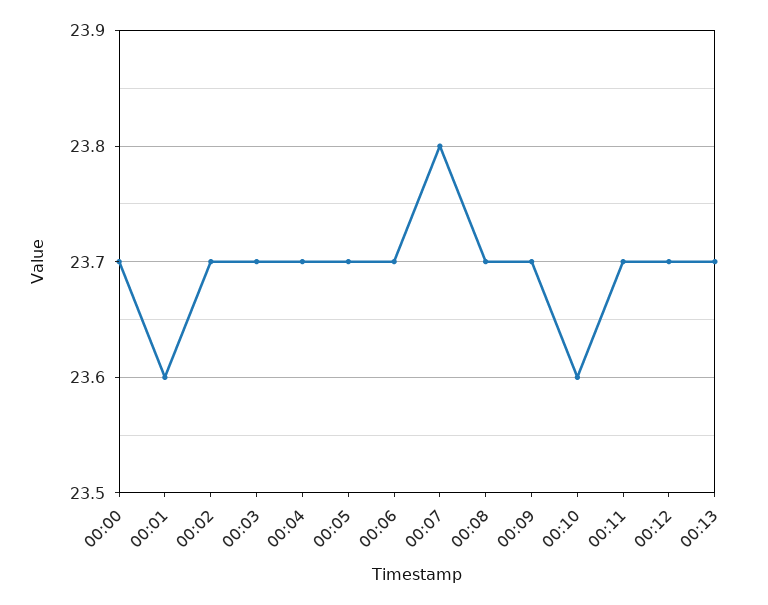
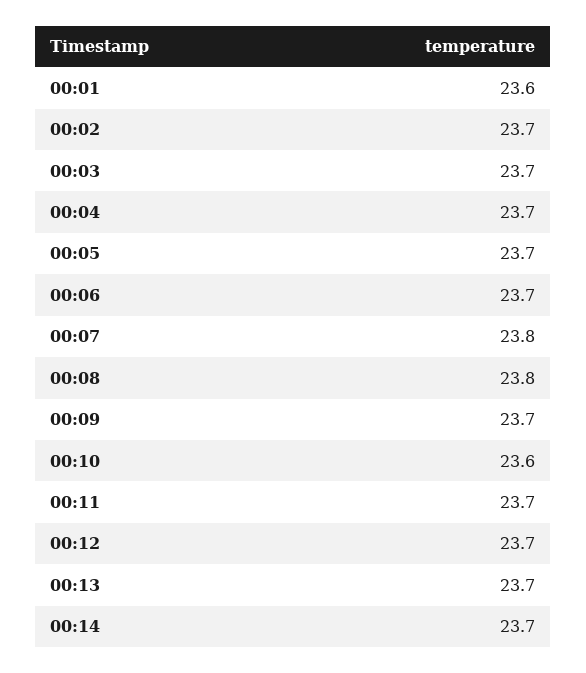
00:00: 23.7 -> none
00:08: 23.7 -> 23.8
00:14: none -> 23.7

